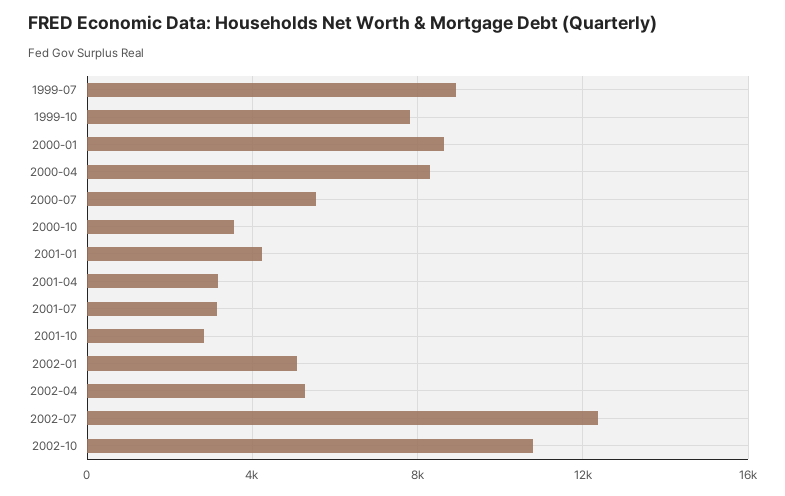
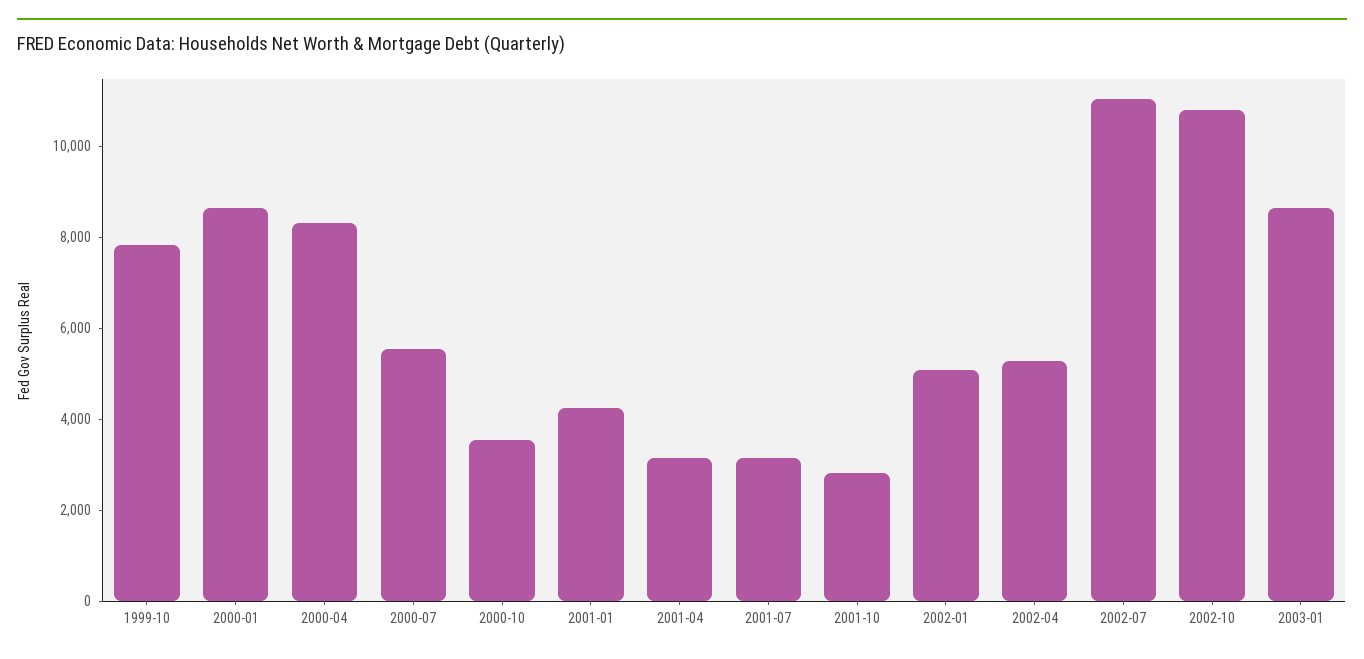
1999-07: 9000 -> none
2002-07: 12500 -> 11000
2003-01: none -> 8500

